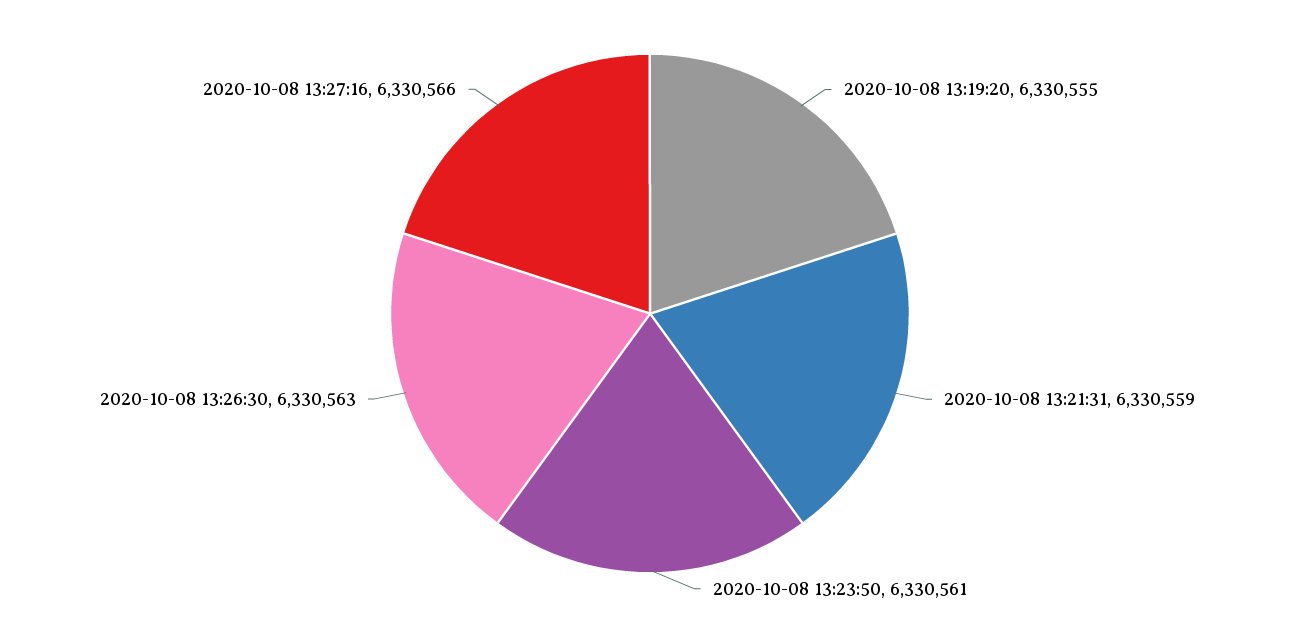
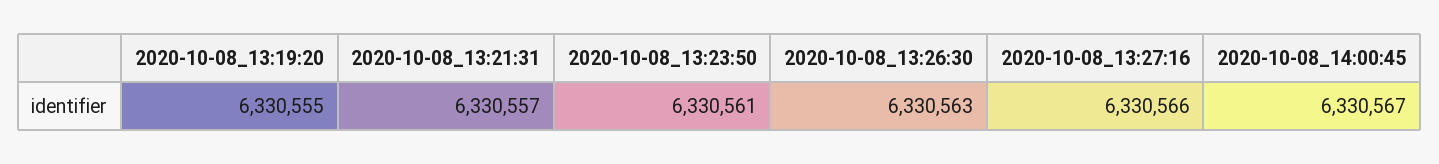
2020-10-08 13:21:31: 6330559 -> 6330557
2020-10-08_14:00:45: none -> 6330567

